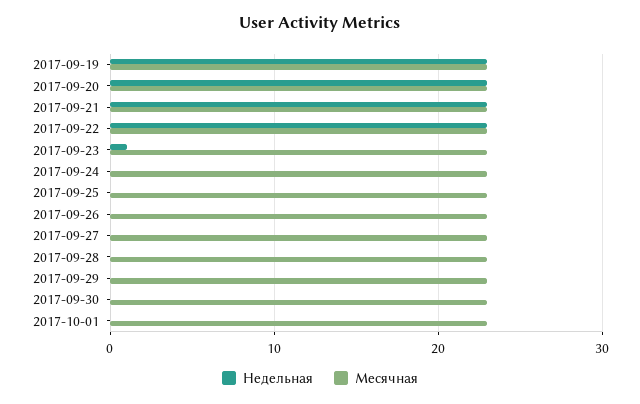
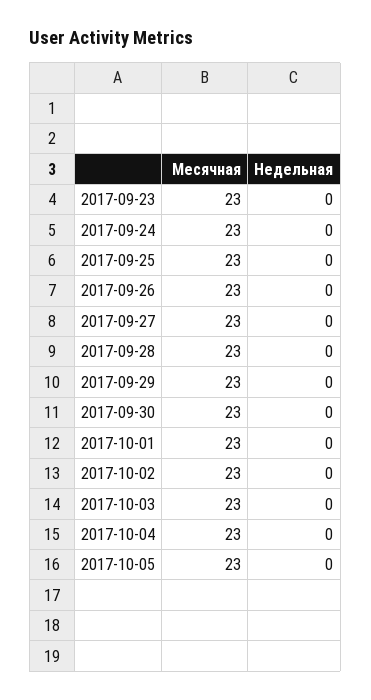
Недельная, 2017-09-19: 23 -> none
Месячная, 2017-09-19: 23 -> none
Недельная, 2017-09-20: 23 -> none
Месячная, 2017-09-20: 23 -> none
Недельная, 2017-09-21: 23 -> none
Месячная, 2017-09-21: 23 -> none
Недельная, 2017-09-22: 23 -> none
Месячная, 2017-09-22: 23 -> none
Недельная, 2017-09-23: 1 -> 0
Месячная, 2017-10-02: none -> 23
Недельная, 2017-10-02: none -> 0
Месячная, 2017-10-03: none -> 23
Недельная, 2017-10-03: none -> 0
Месячная, 2017-10-04: none -> 23
Недельная, 2017-10-04: none -> 0
Месячная, 2017-10-05: none -> 23
Недельная, 2017-10-05: none -> 0

